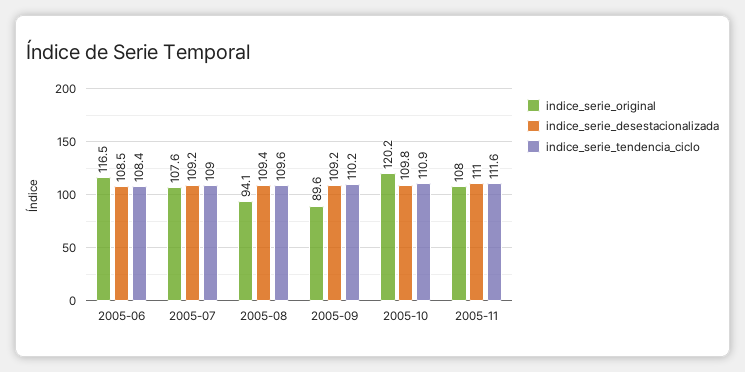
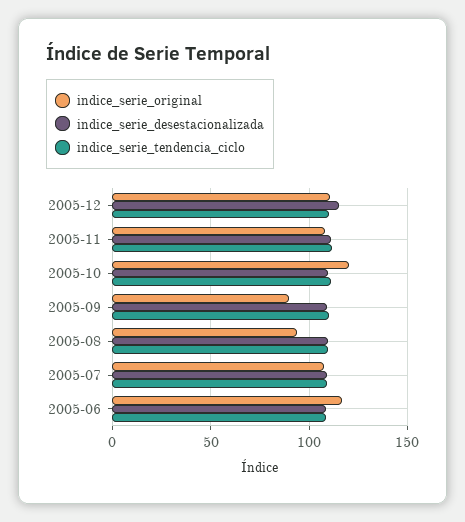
indice_serie_original, 2005-12: none -> 110
indice_serie_desestacionalizada, 2005-12: none -> 115
indice_serie_tendencia_ciclo, 2005-12: none -> 110

